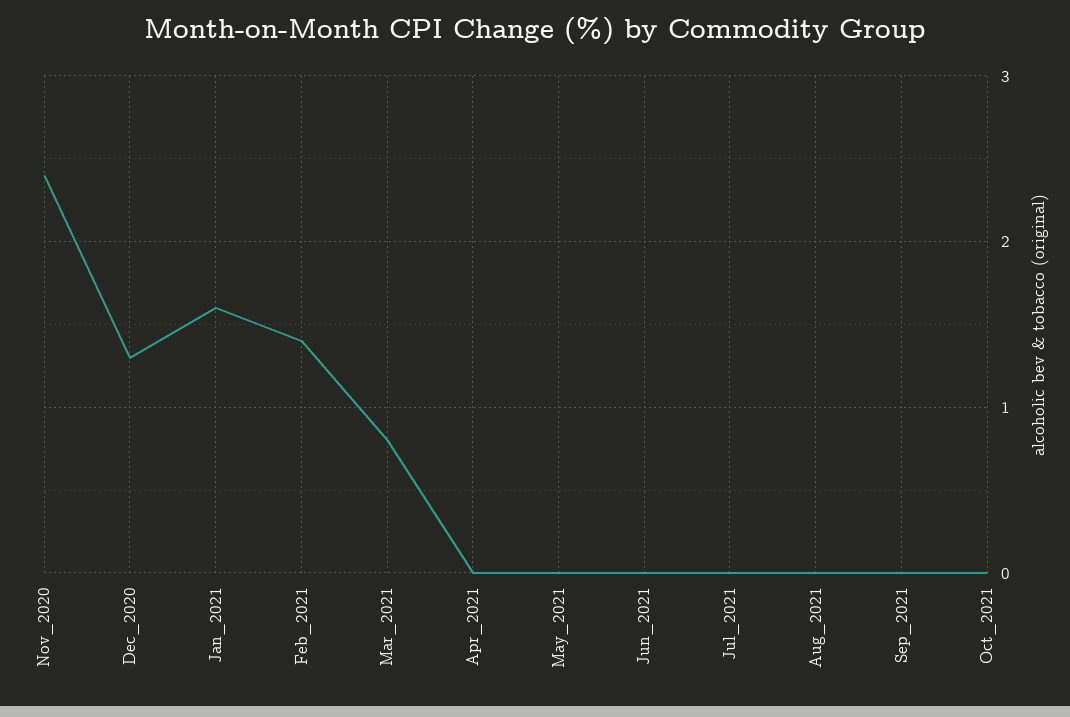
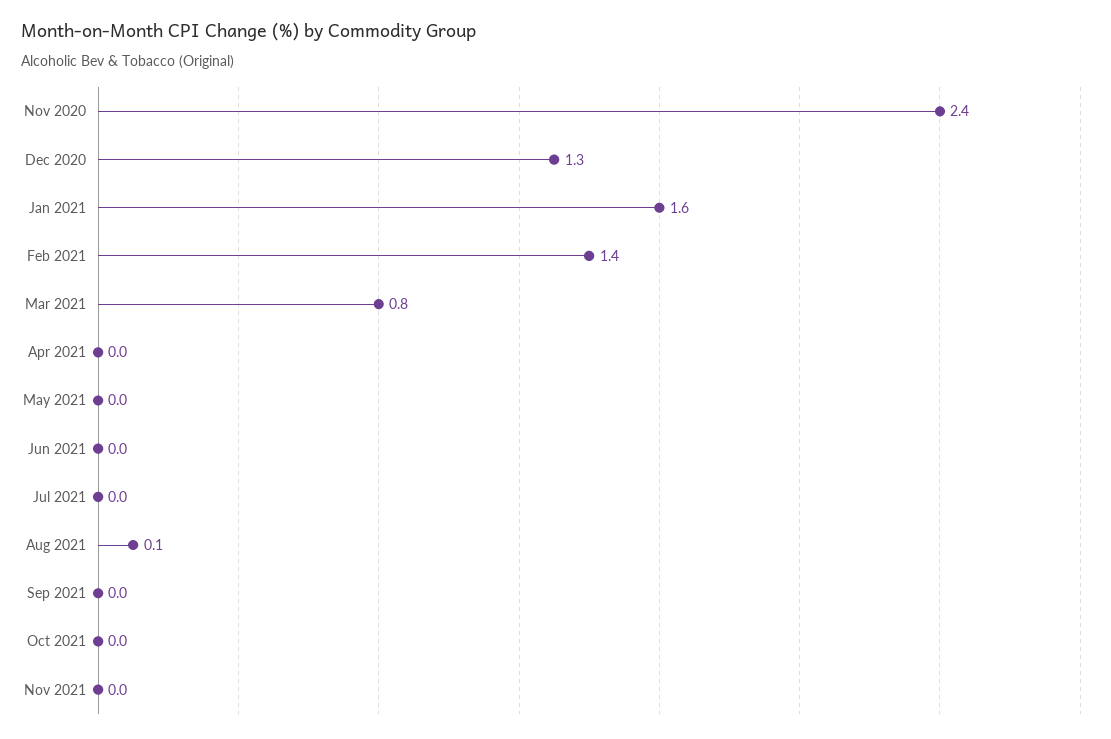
Aug_2021: 0 -> 0.1
Nov 2021: none -> 0

